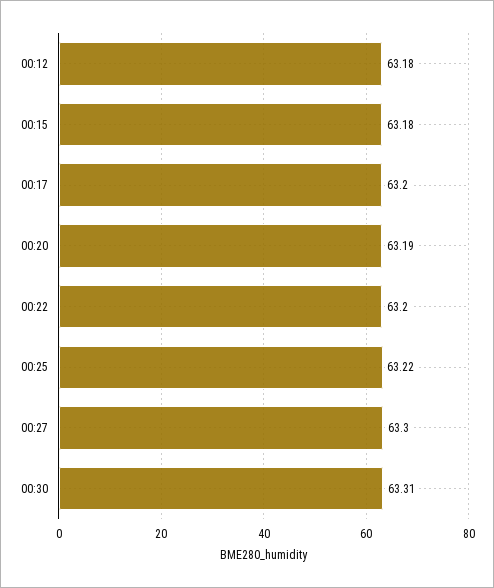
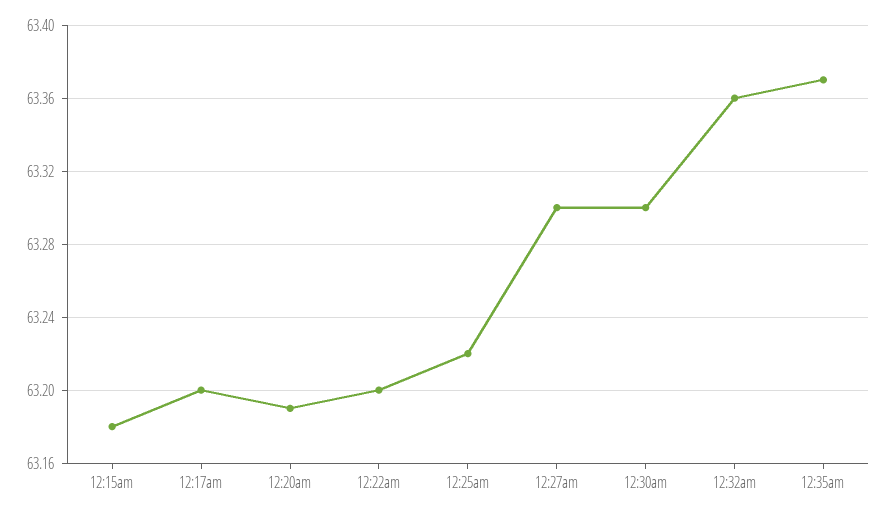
00:12: 63.18 -> none
00:30: 63.31 -> 63.3
12:32am: none -> 63.36
12:35am: none -> 63.37

